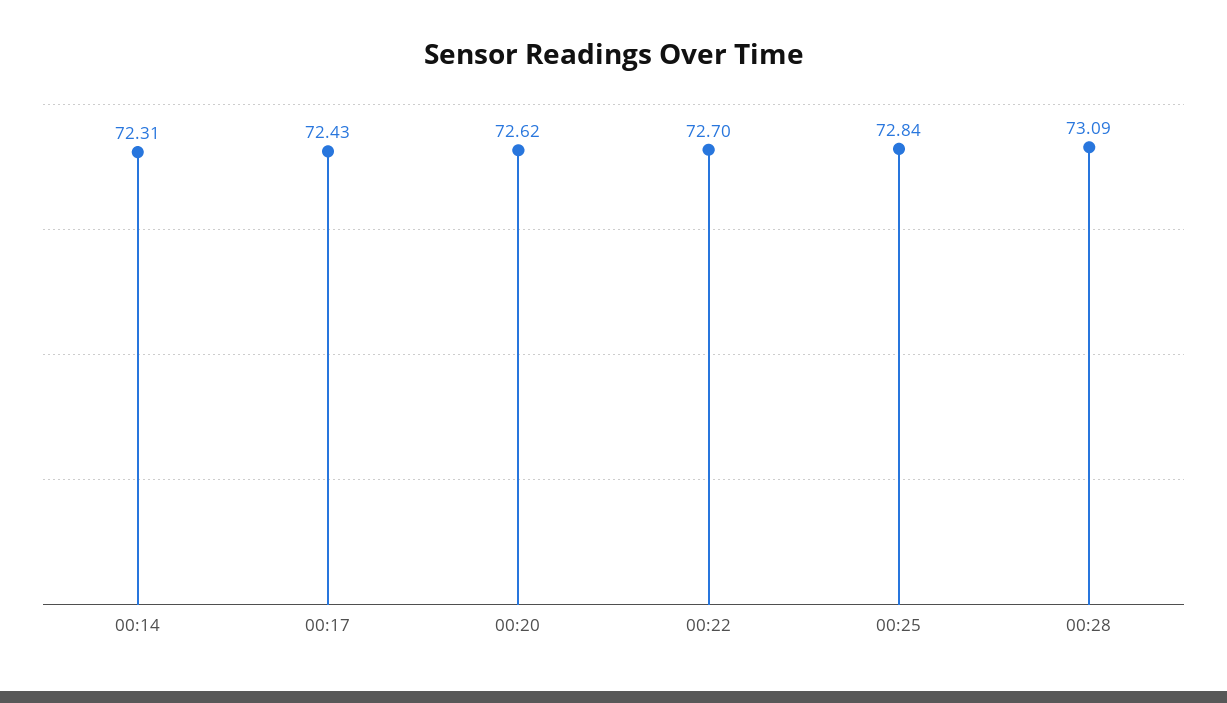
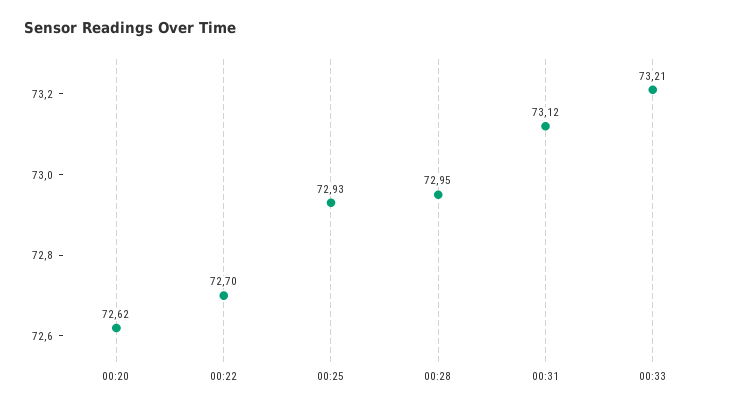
00:14: 72.31 -> none
00:17: 72.43 -> none
00:25: 72.84 -> 72.93
00:28: 73.09 -> 72.95
00:31: none -> 73.12
00:33: none -> 73.21

